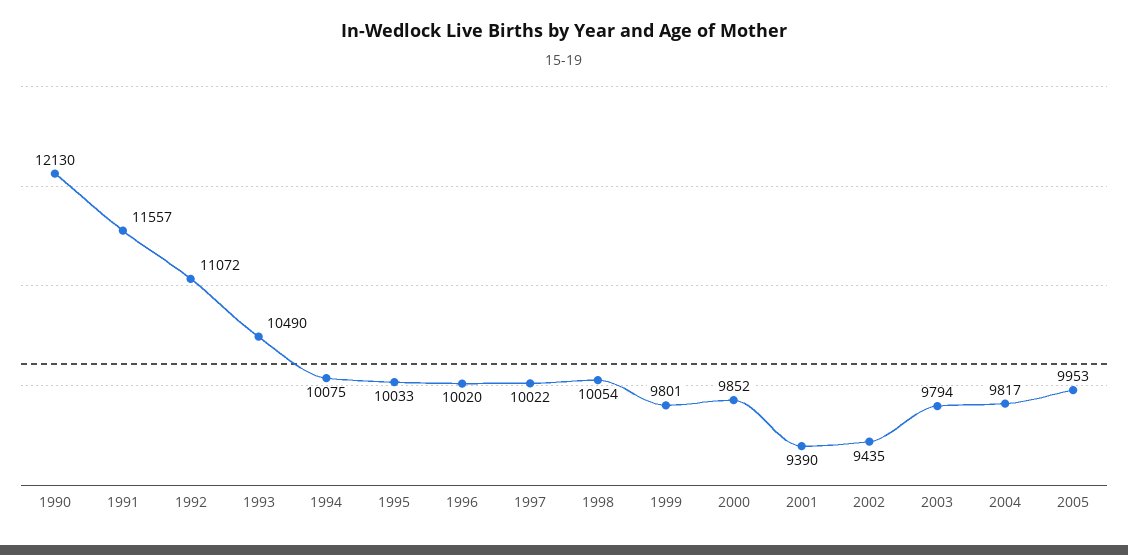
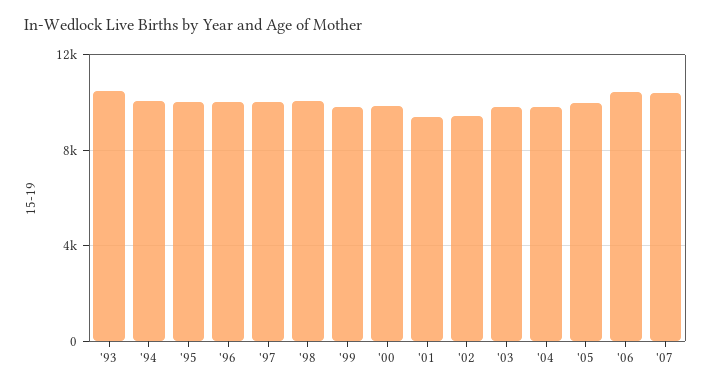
1990: 12130 -> none
1991: 11557 -> none
1992: 11072 -> none
'06: none -> 10500
'07: none -> 10500

